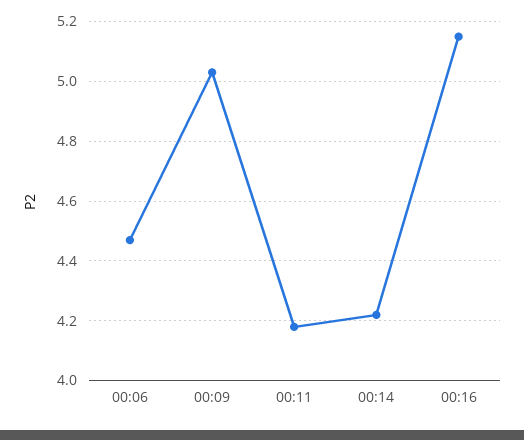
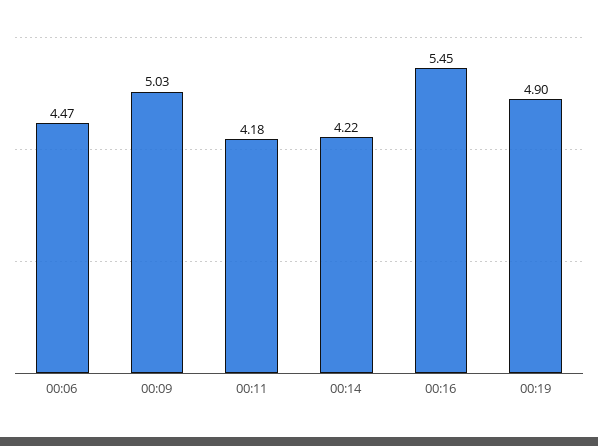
00:16: 5.15 -> 5.45
00:19: none -> 4.9

